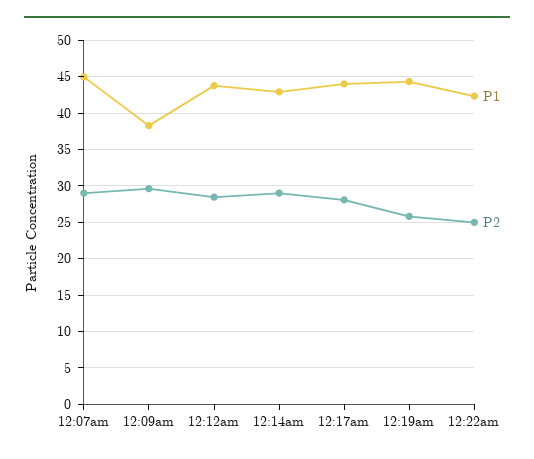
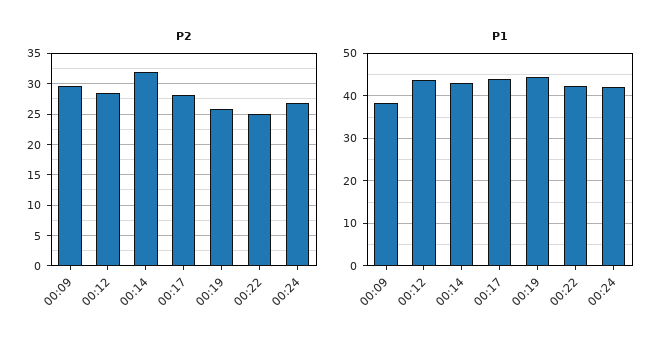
P1, 12:07am: 45 -> none
P2, 12:07am: 29 -> none
P2, 12:14am: 29 -> 32
P2, 00:24: none -> 27
P1, 00:24: none -> 42

